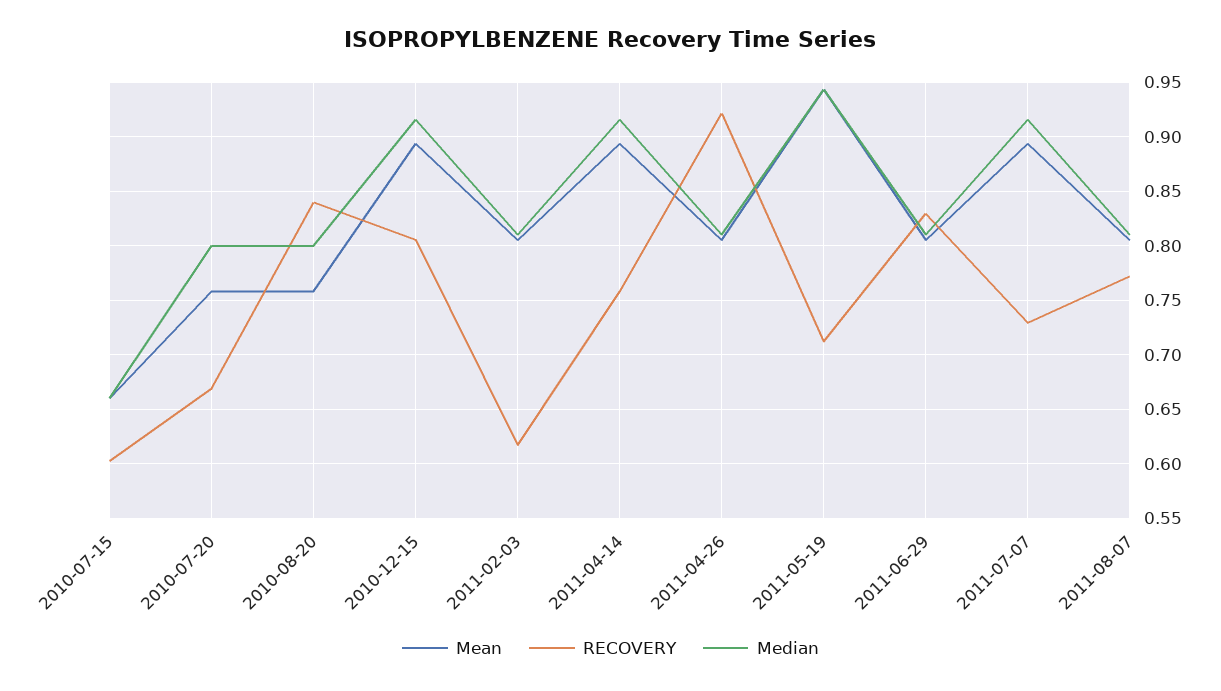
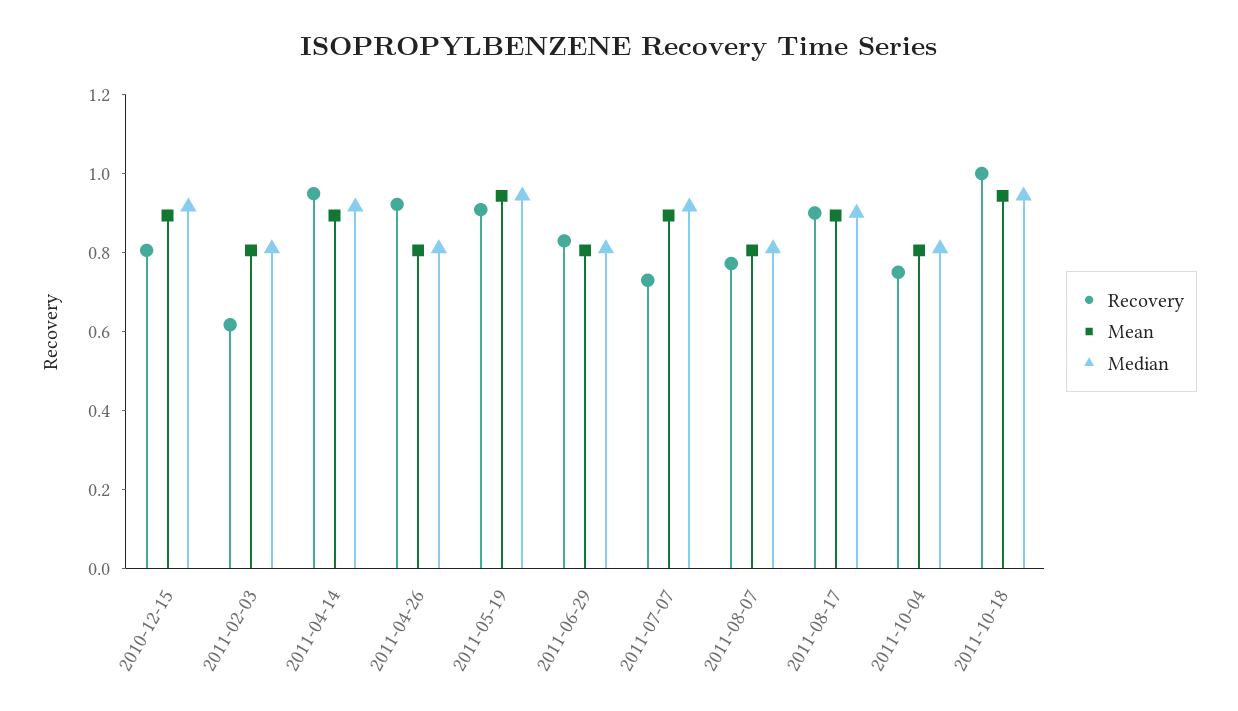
Mean, 2010-07-15: 0.66 -> none
RECOVERY, 2010-07-15: 0.6 -> none
Median, 2010-07-15: 0.66 -> none
Mean, 2010-07-20: 0.76 -> none
RECOVERY, 2010-07-20: 0.67 -> none
Median, 2010-07-20: 0.8 -> none
Mean, 2010-08-20: 0.76 -> none
RECOVERY, 2010-08-20: 0.84 -> none
Median, 2010-08-20: 0.8 -> none
RECOVERY, 2011-04-14: 0.76 -> 0.95
RECOVERY, 2011-05-19: 0.71 -> 0.9
RECOVERY, 2011-08-17: none -> 0.9
Mean, 2011-08-17: none -> 0.9
Median, 2011-08-17: none -> 0.9
RECOVERY, 2011-10-04: none -> 0.75
Mean, 2011-10-04: none -> 0.8
Median, 2011-10-04: none -> 0.8
RECOVERY, 2011-10-18: none -> 1
Mean, 2011-10-18: none -> 0.95
Median, 2011-10-18: none -> 0.95

